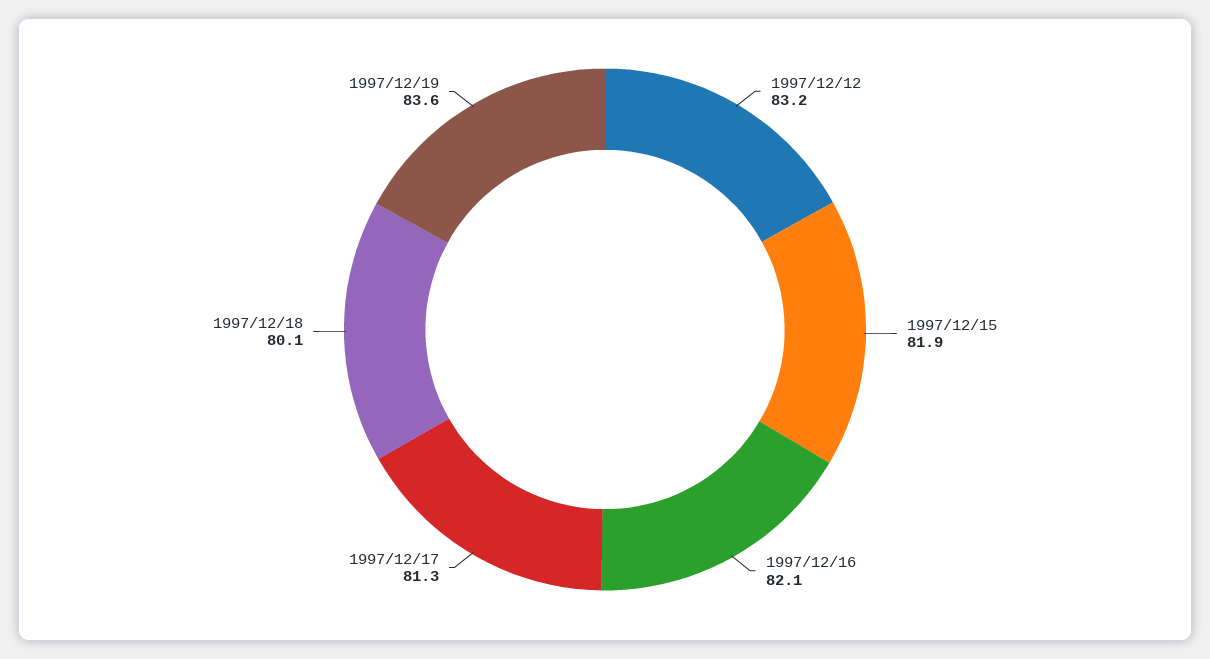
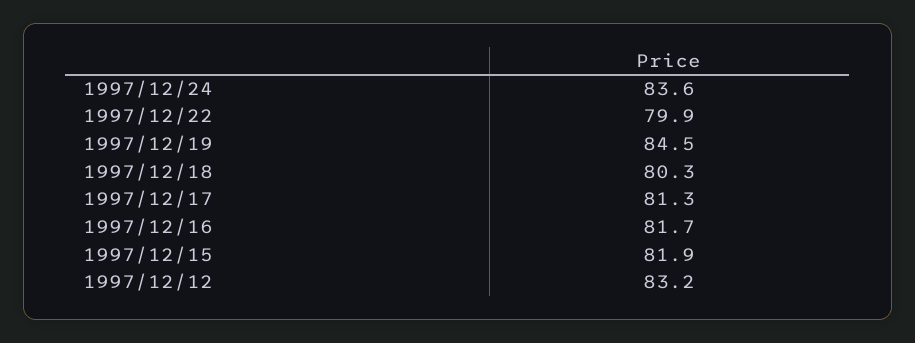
1997/12/16: 82.1 -> 81.7
1997/12/18: 80.1 -> 80.3
1997/12/19: 83.6 -> 84.5
1997/12/24: none -> 83.6
1997/12/22: none -> 79.9

